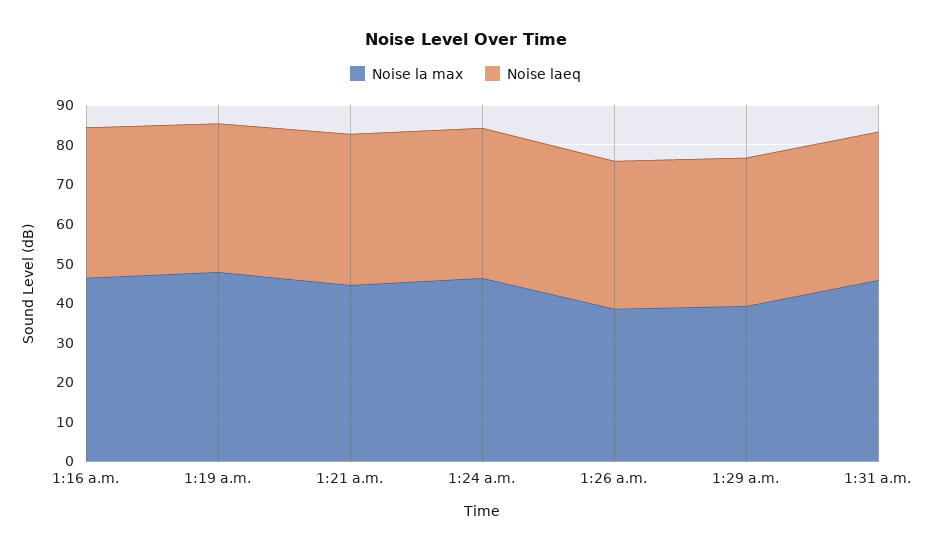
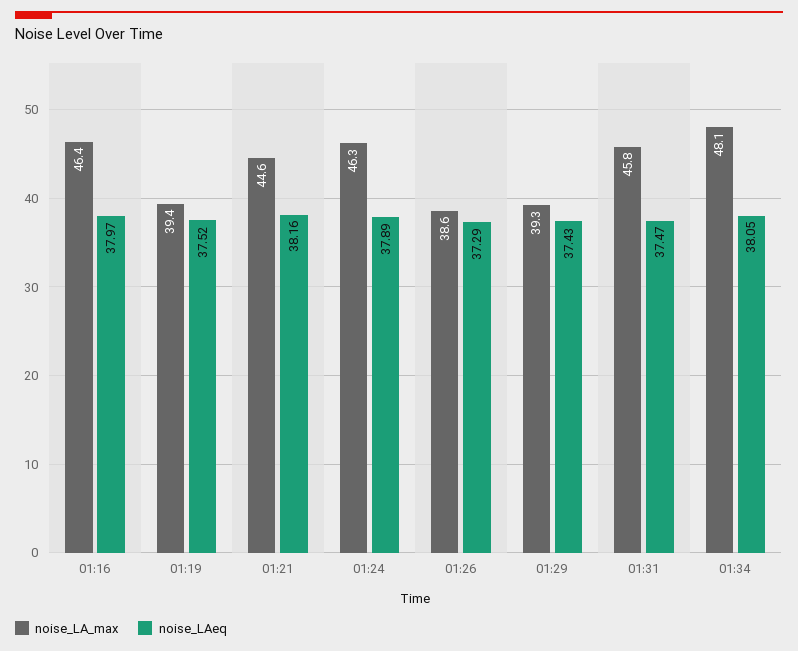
Noise la max, 1:19 a.m.: 47.5 -> 39.4
Noise la max, 01:34: none -> 48.1
Noise laeq, 01:34: none -> 38.05

